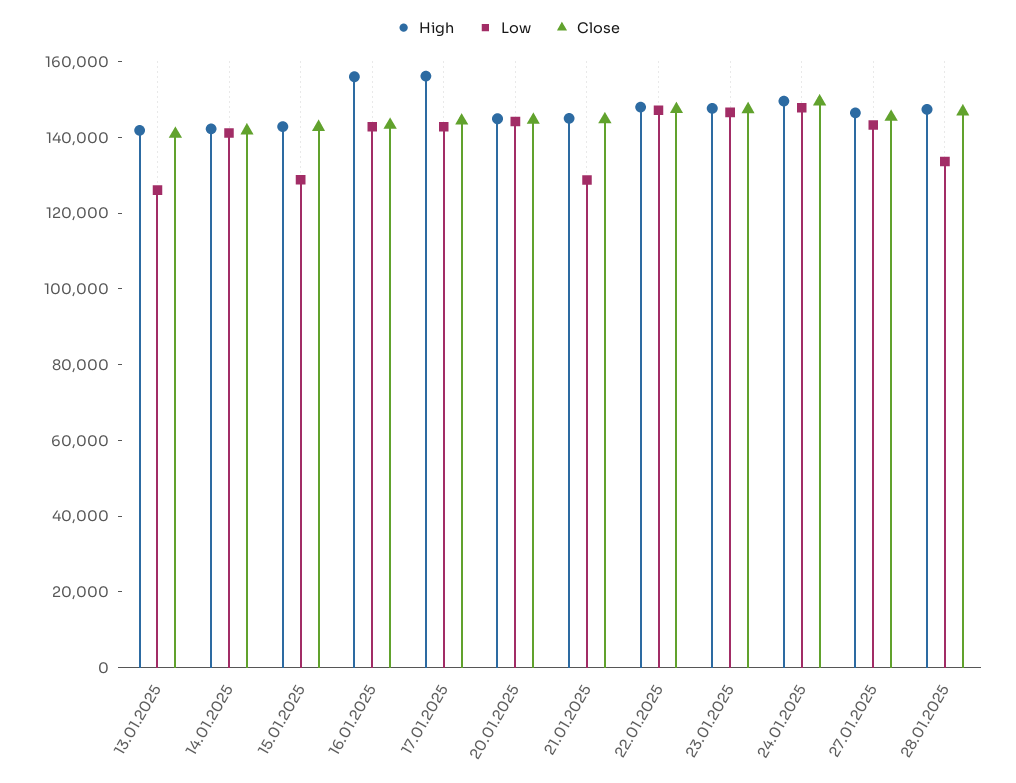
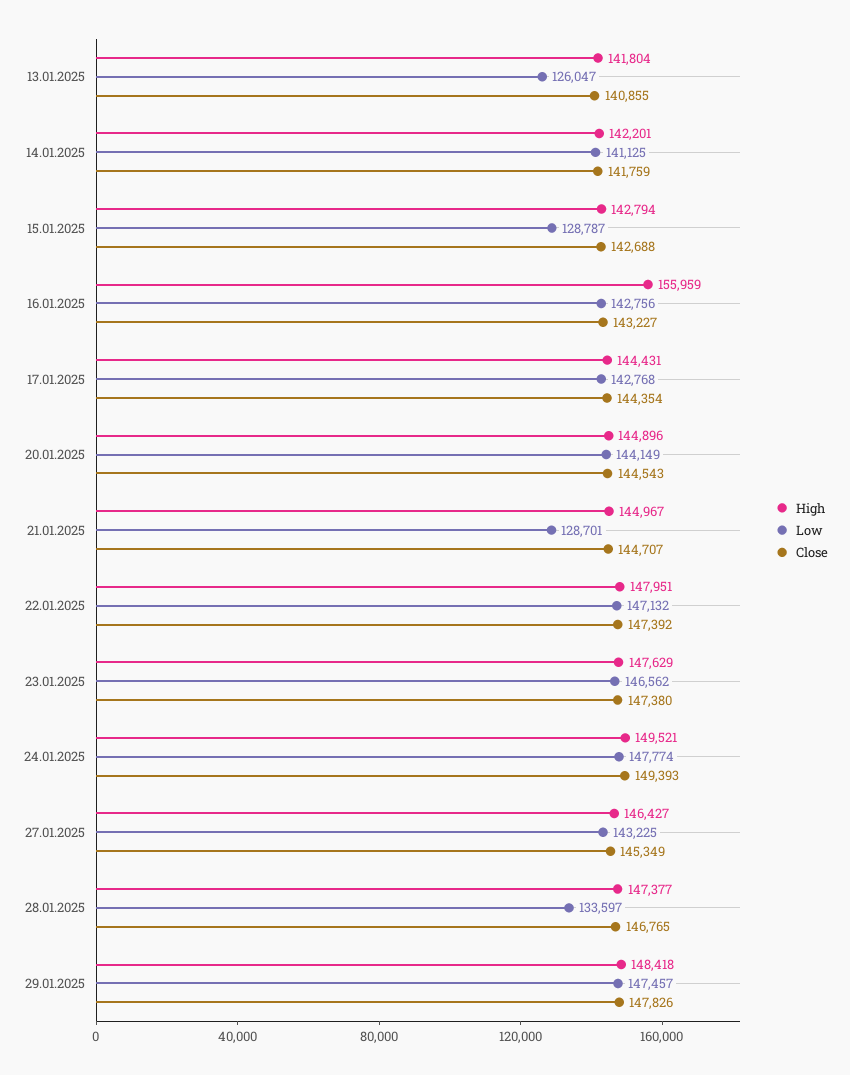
High, 17.01.2025: 155000 -> 144431
High, 29.01.2025: none -> 148418
Low, 29.01.2025: none -> 147457
Close, 29.01.2025: none -> 147826

